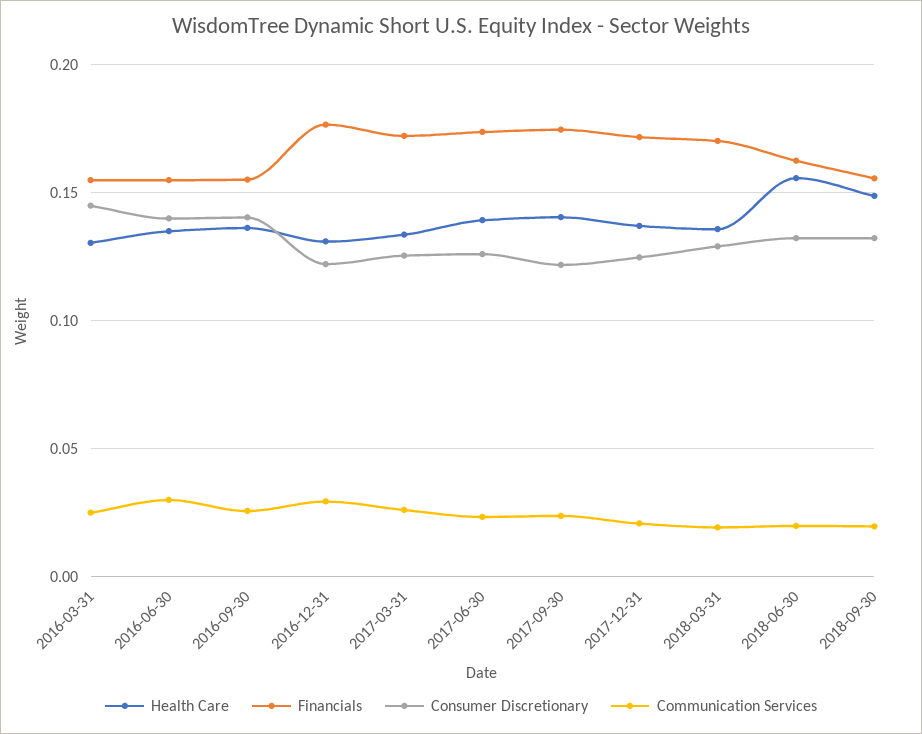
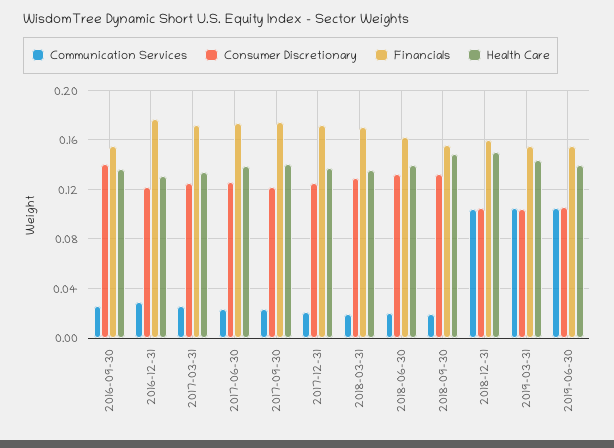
Health Care, 2016-03-31: 0.13 -> none
Financials, 2016-03-31: 0.155 -> none
Consumer Discretionary, 2016-03-31: 0.145 -> none
Communication Services, 2016-03-31: 0.025 -> none
Health Care, 2016-06-30: 0.135 -> none
Financials, 2016-06-30: 0.155 -> none
Consumer Discretionary, 2016-06-30: 0.14 -> none
Communication Services, 2016-06-30: 0.03 -> none
Health Care, 2018-06-30: 0.155 -> 0.14
Communication Services, 2018-12-31: none -> 0.105
Consumer Discretionary, 2018-12-31: none -> 0.105
Financials, 2018-12-31: none -> 0.16
Health Care, 2018-12-31: none -> 0.15
Communication Services, 2019-03-31: none -> 0.105
Consumer Discretionary, 2019-03-31: none -> 0.105
Financials, 2019-03-31: none -> 0.155
Health Care, 2019-03-31: none -> 0.145
Communication Services, 2019-06-30: none -> 0.105
Consumer Discretionary, 2019-06-30: none -> 0.105
Financials, 2019-06-30: none -> 0.155
Health Care, 2019-06-30: none -> 0.14

